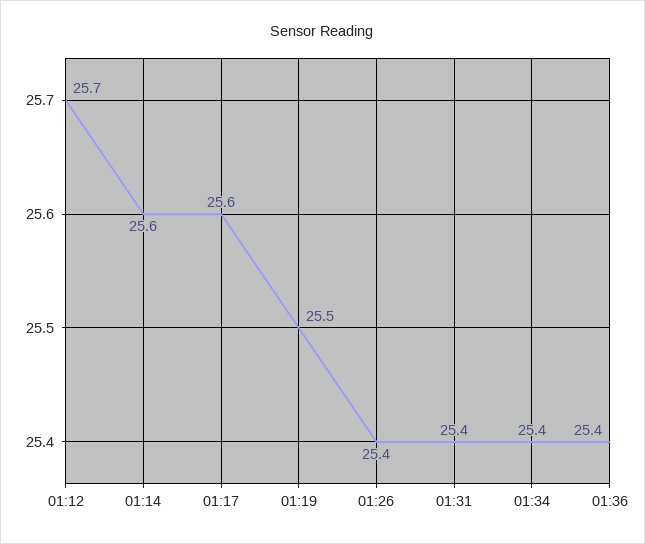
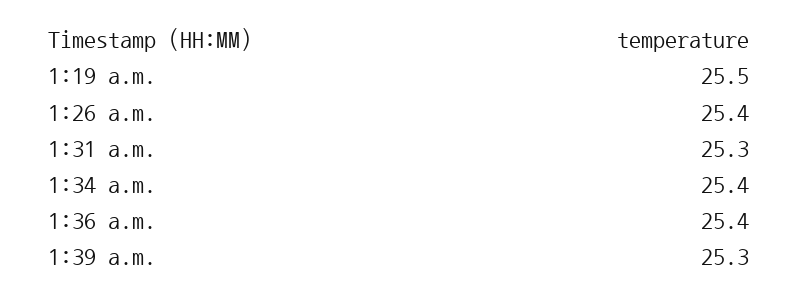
01:12: 25.7 -> none
01:14: 25.6 -> none
01:17: 25.6 -> none
01:31: 25.4 -> 25.3
1:39 a.m.: none -> 25.3

